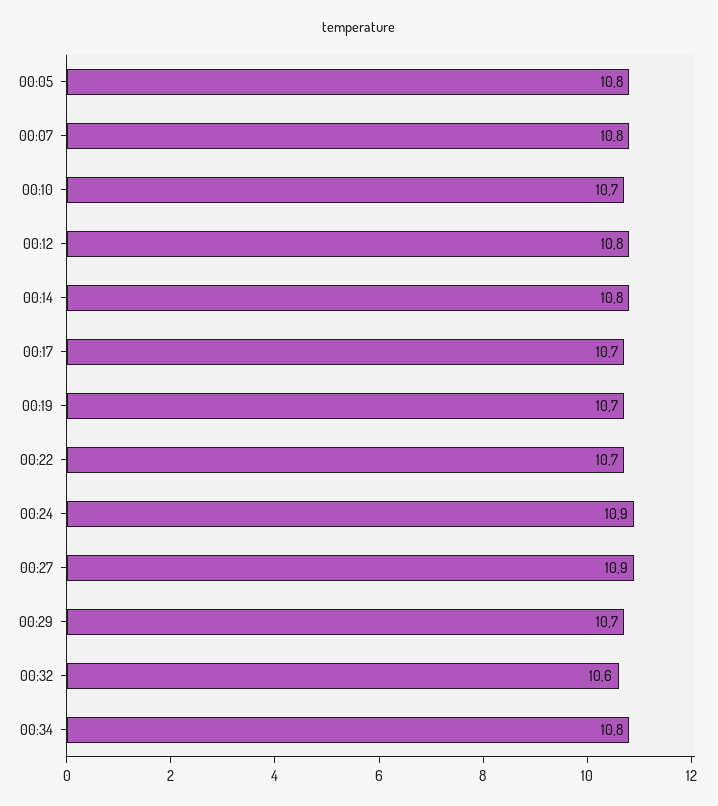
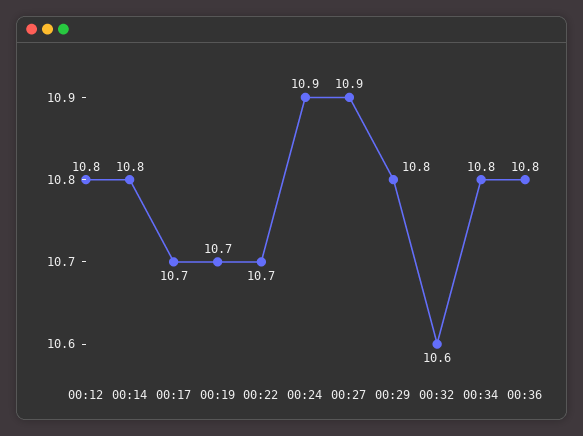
00:05: 10.8 -> none
00:07: 10.8 -> none
00:10: 10.7 -> none
00:29: 10.7 -> 10.8
00:36: none -> 10.8

